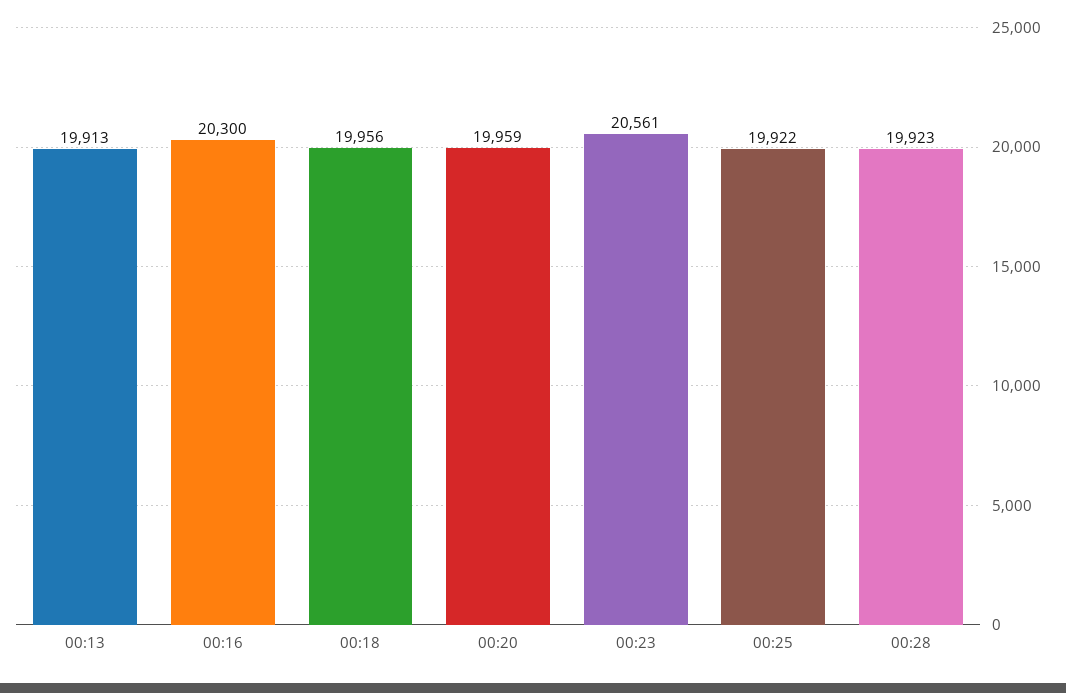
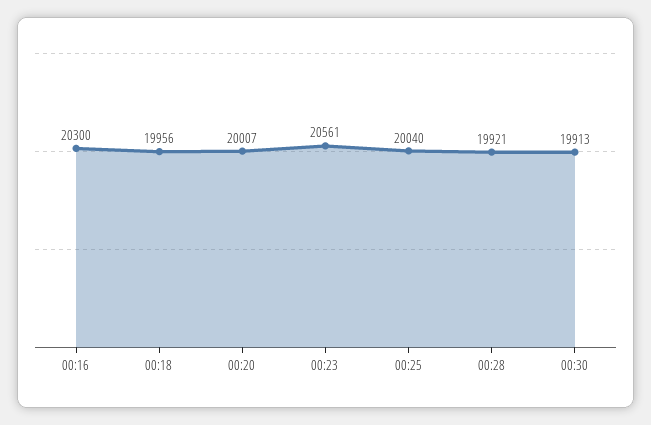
00:13: 19913 -> none
00:20: 19959 -> 20007
00:25: 19922 -> 20040
00:28: 19923 -> 19921
00:30: none -> 19913

